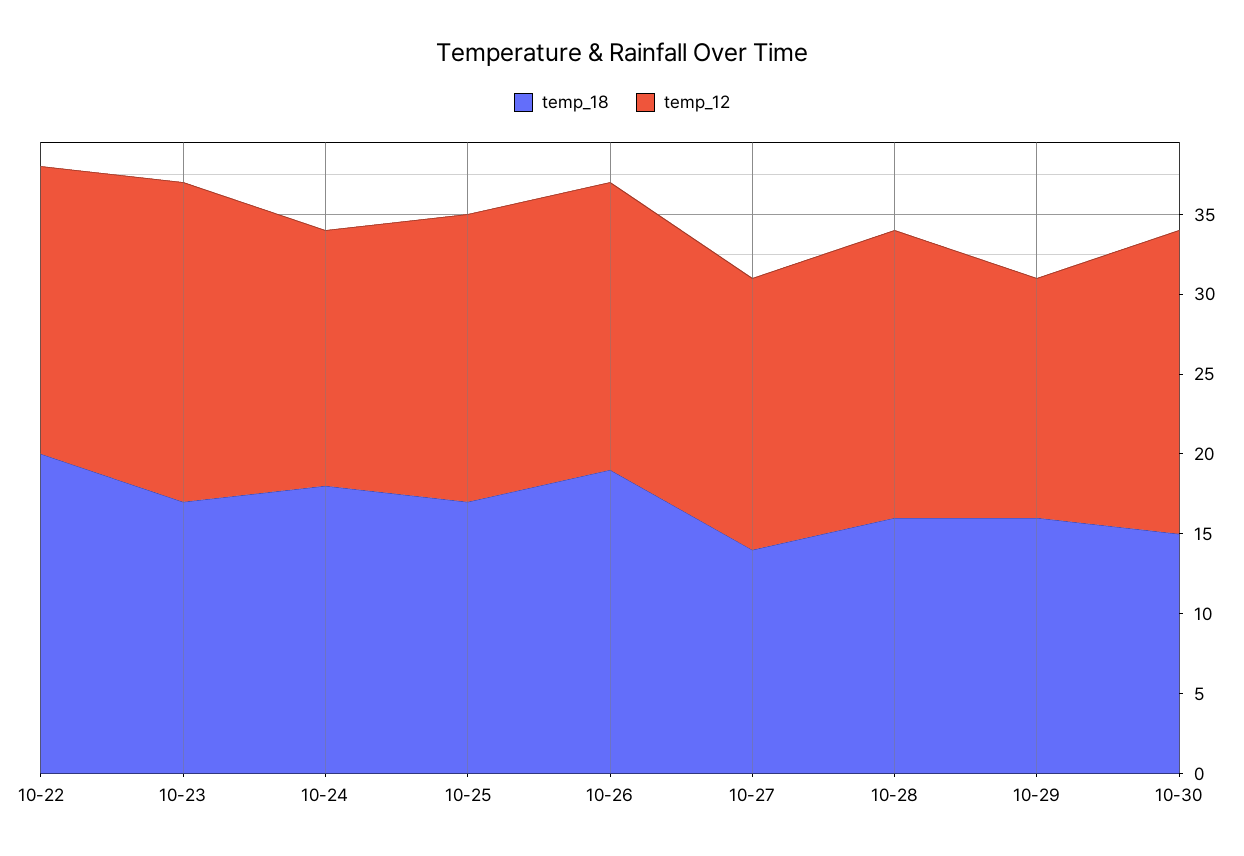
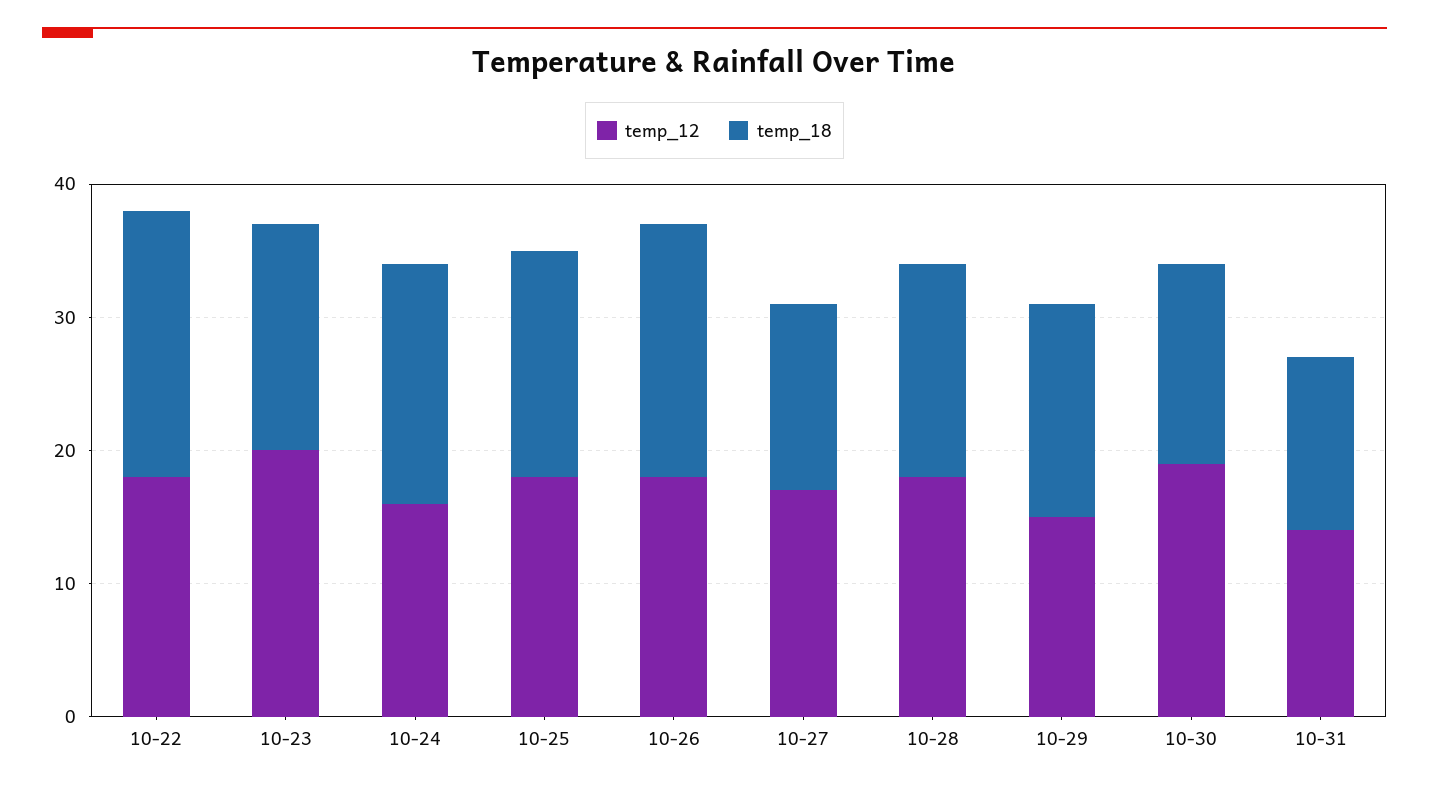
temp_12, 10-31: none -> 14
temp_18, 10-31: none -> 13

